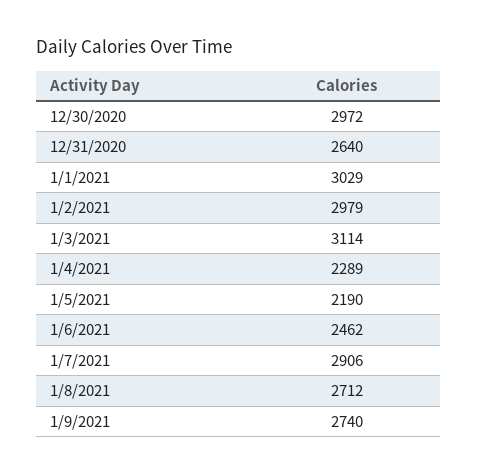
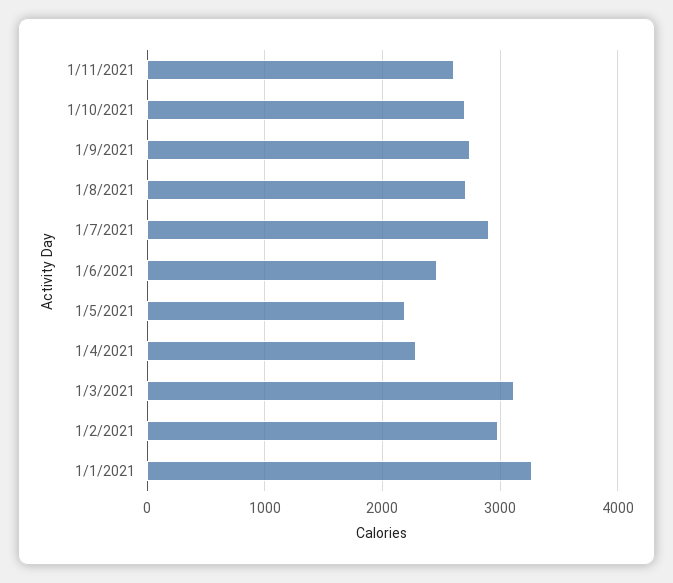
12/30/2020: 2972 -> none
12/31/2020: 2640 -> none
1/1/2021: 3029 -> 3300
1/11/2021: none -> 2600
1/10/2021: none -> 2700

